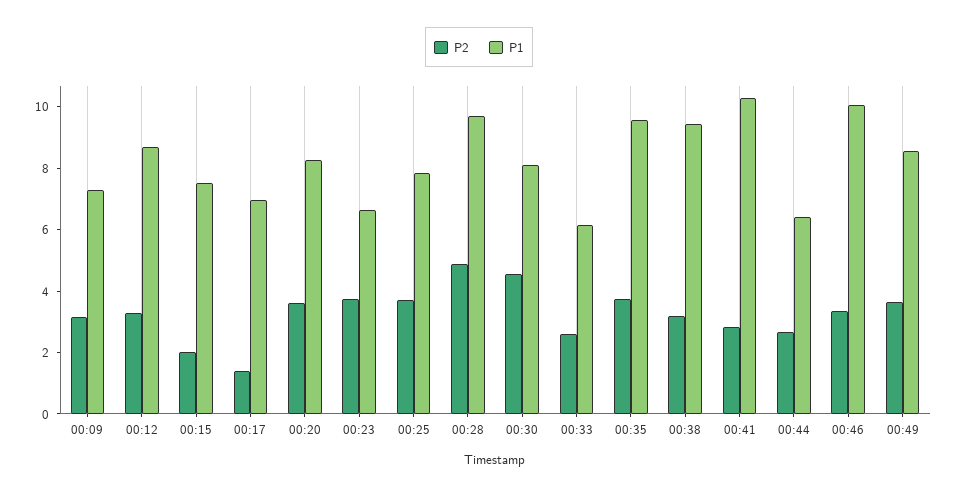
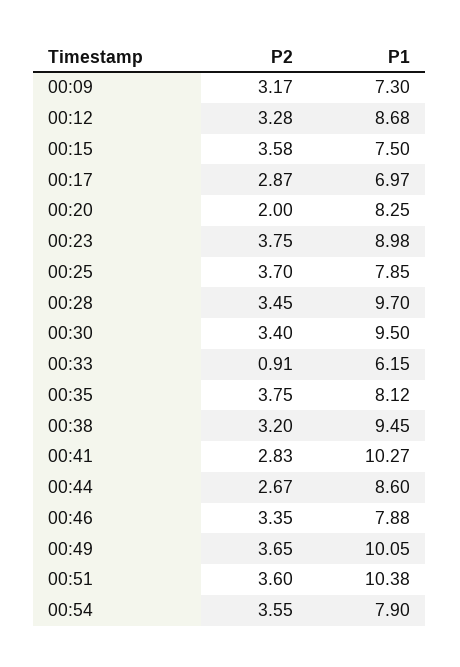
P2, 00:15: 2 -> 3.58
P2, 00:17: 1.5 -> 2.87
P2, 00:20: 3.5 -> 2
P1, 00:23: 6.5 -> 8.98
P2, 00:28: 5 -> 3.45
P2, 00:30: 4.5 -> 3.4
P1, 00:30: 8 -> 9.5
P2, 00:33: 2.5 -> 0.91
P1, 00:35: 9.5 -> 8.12
P1, 00:44: 6.5 -> 8.6
P1, 00:46: 10 -> 7.88
P1, 00:49: 8.5 -> 10.05
P2, 00:51: none -> 3.6
P1, 00:51: none -> 10.38
P2, 00:54: none -> 3.55
P1, 00:54: none -> 7.9

